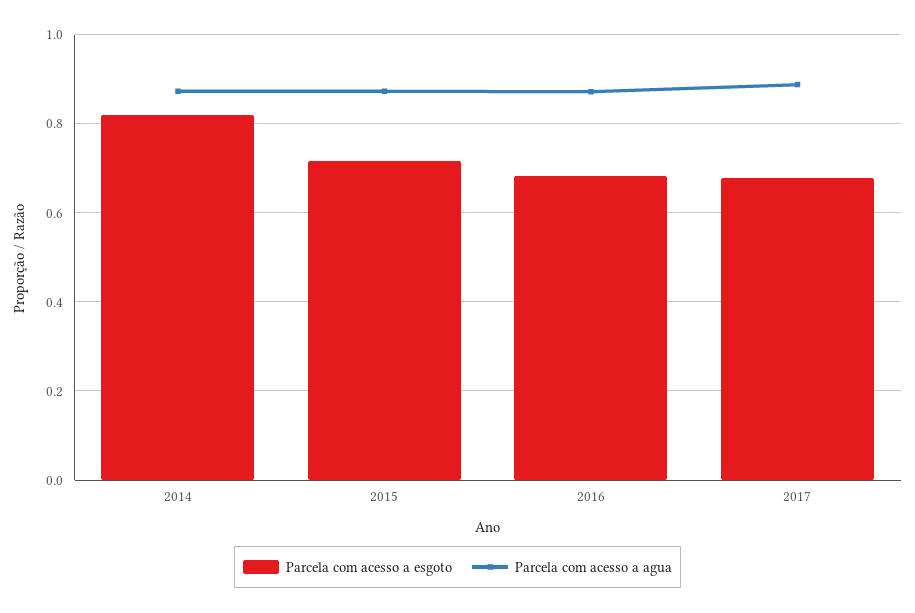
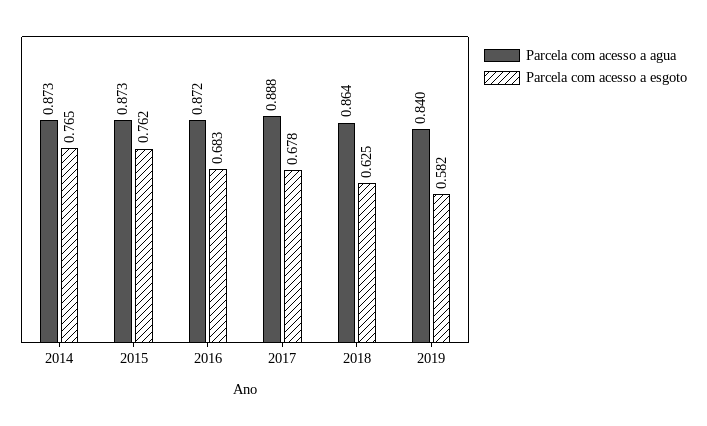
Parcela com acesso a esgoto, 2014: 0.82 -> 0.765
Parcela com acesso a esgoto, 2015: 0.72 -> 0.762
Parcela com acesso a agua, 2018: none -> 0.864
Parcela com acesso a esgoto, 2018: none -> 0.625
Parcela com acesso a agua, 2019: none -> 0.84
Parcela com acesso a esgoto, 2019: none -> 0.582

